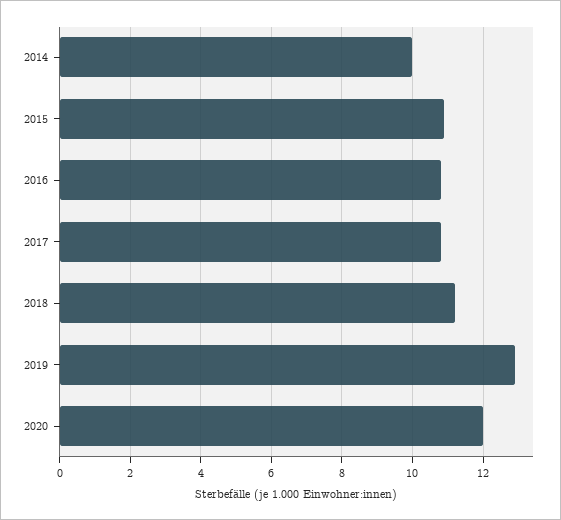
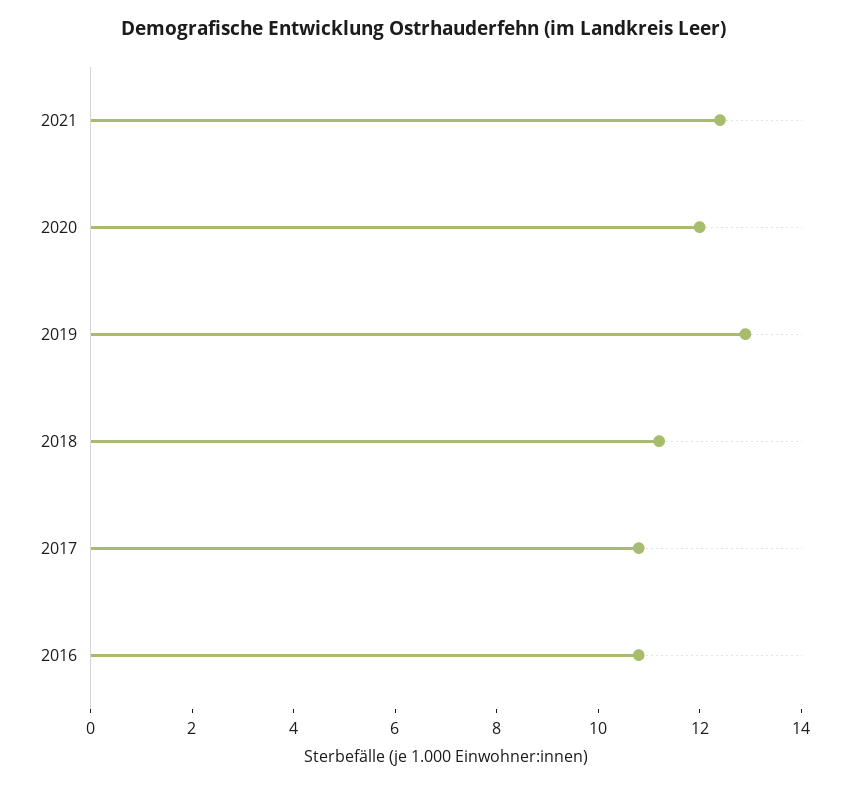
2014: 10 -> none
2015: 11 -> none
2021: none -> 12.5

